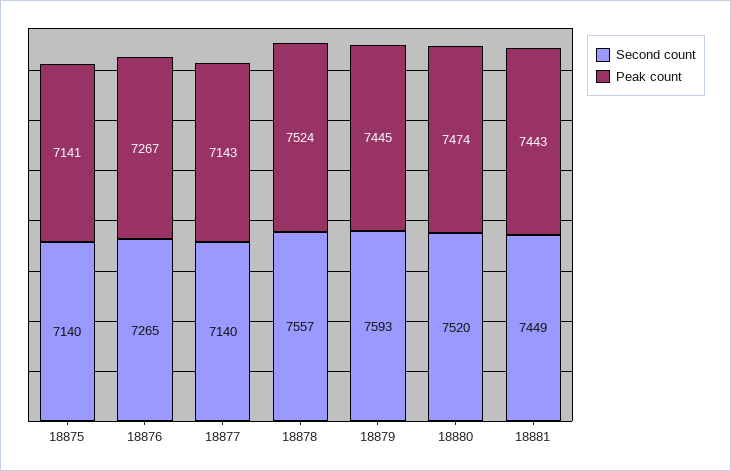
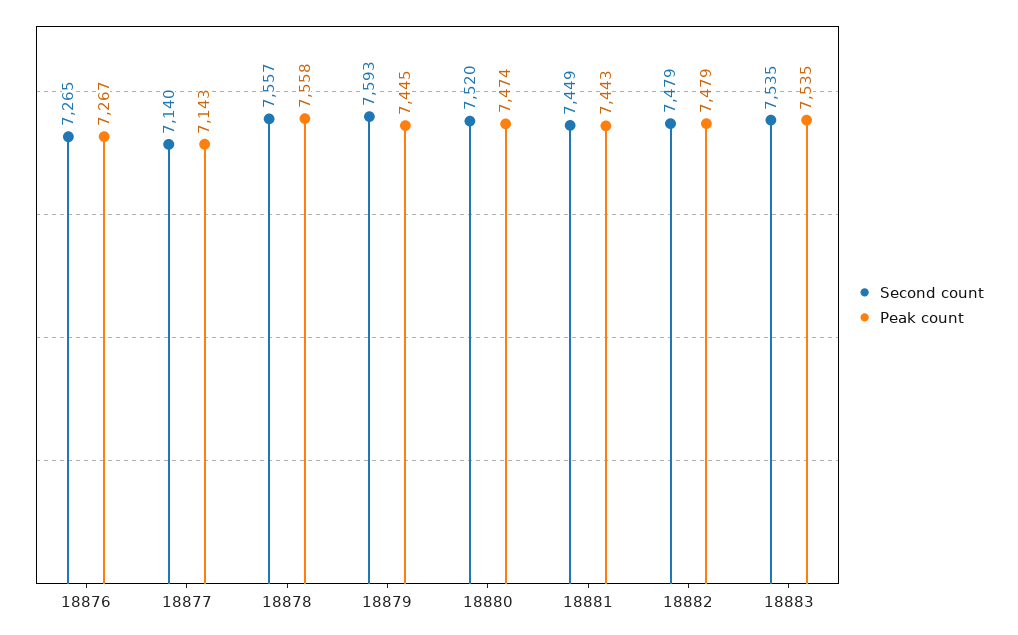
Second count, 18875: 7140 -> none
Peak count, 18875: 7141 -> none
Peak count, 18878: 7524 -> 7558
Second count, 18882: none -> 7479
Peak count, 18882: none -> 7479
Second count, 18883: none -> 7535
Peak count, 18883: none -> 7535

